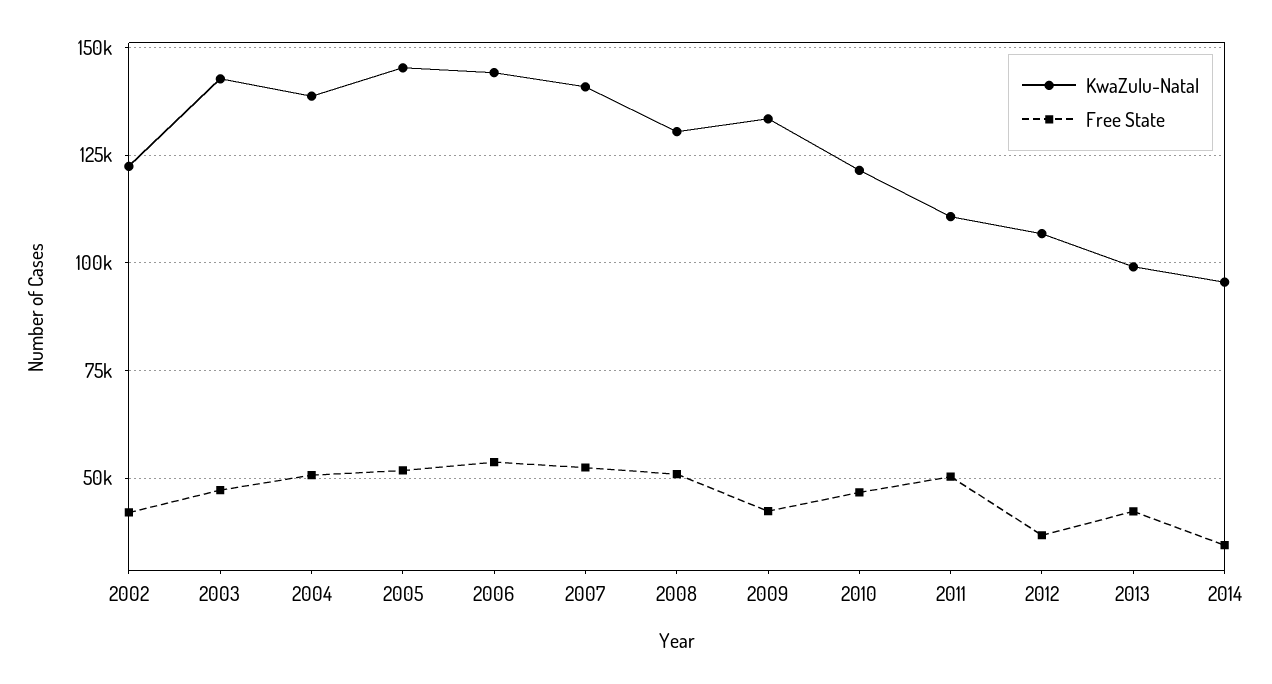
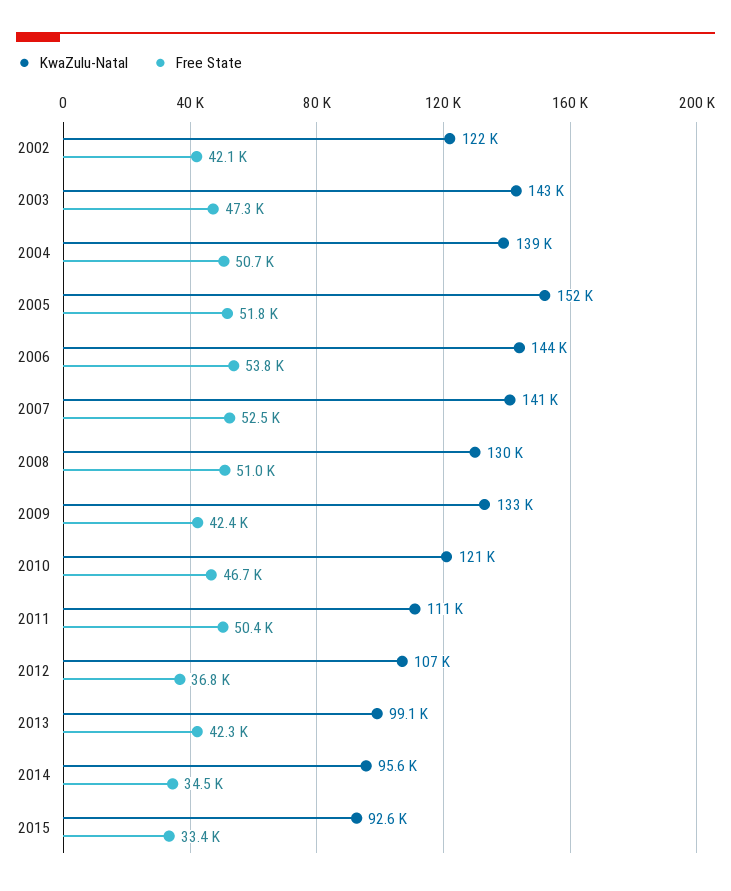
KwaZulu-Natal, 2005: 145000 -> 152000
KwaZulu-Natal, 2015: none -> 92600
Free State, 2015: none -> 33400

